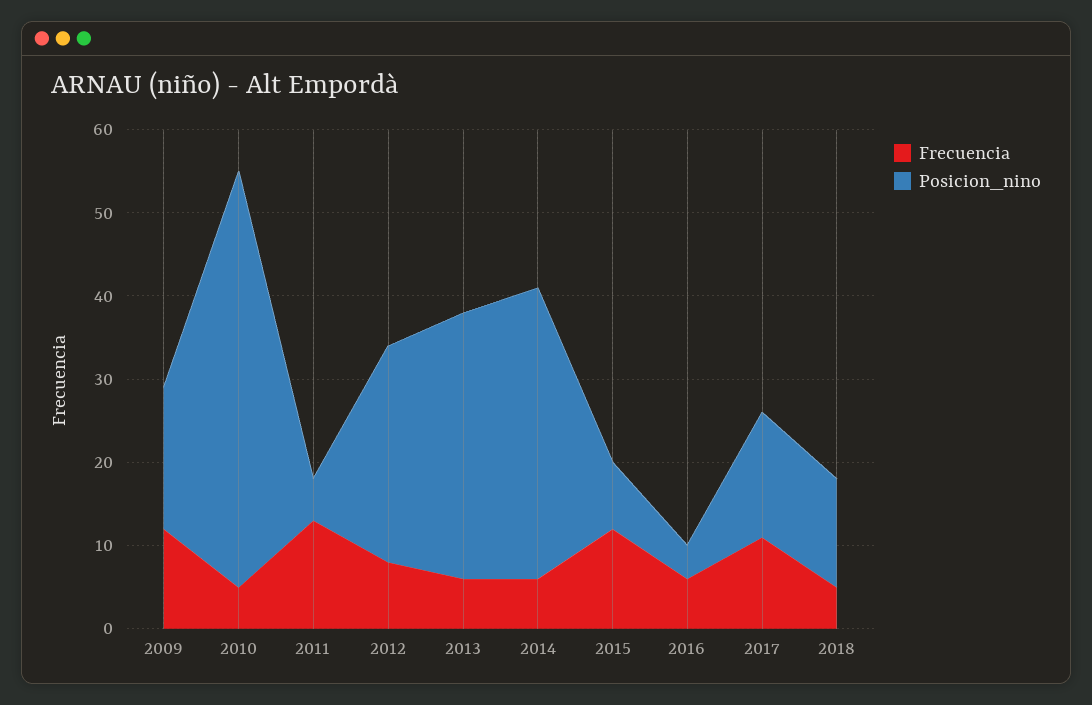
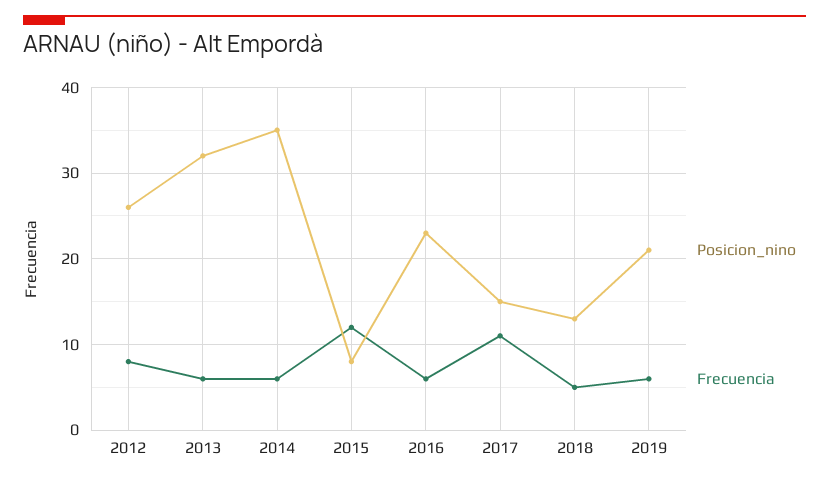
Frecuencia, 2009: 12 -> none
Posicion_nino, 2009: 17 -> none
Frecuencia, 2010: 5 -> none
Posicion_nino, 2010: 50 -> none
Frecuencia, 2011: 13 -> none
Posicion_nino, 2011: 5 -> none
Posicion_nino, 2016: 4 -> 23
Posicion_nino, 2019: none -> 21
Frecuencia, 2019: none -> 6

